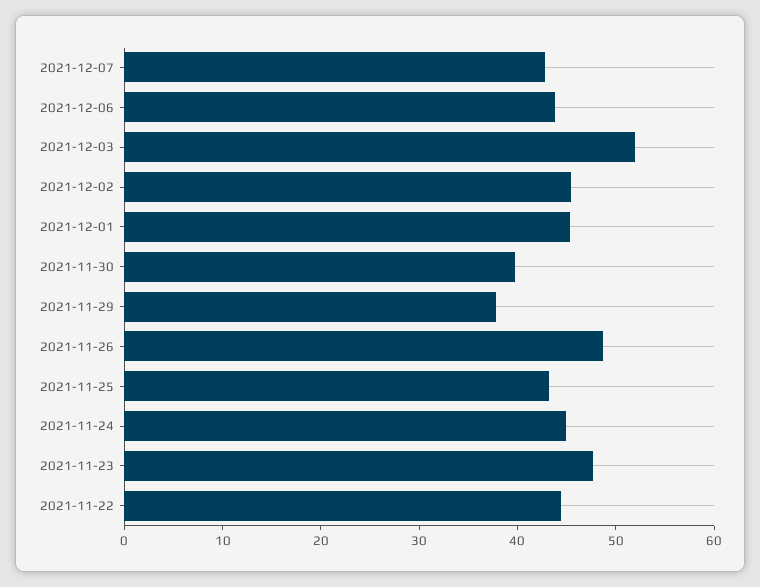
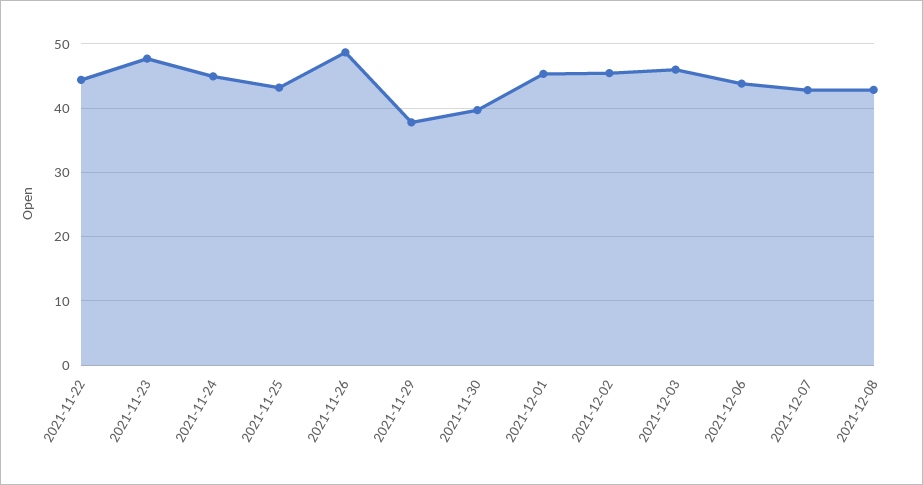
2021-12-03: 52 -> 46
2021-12-08: none -> 43

